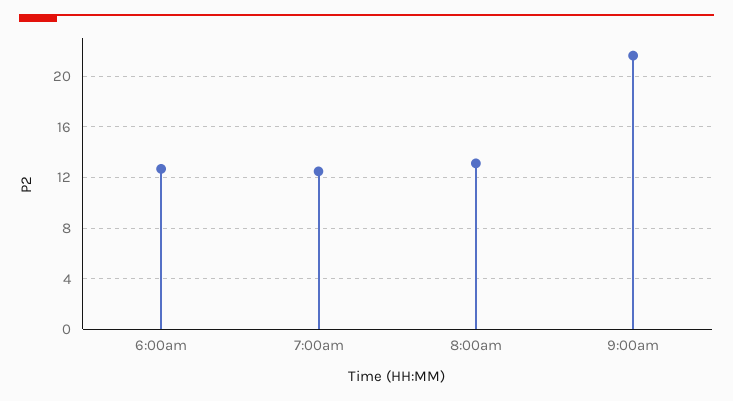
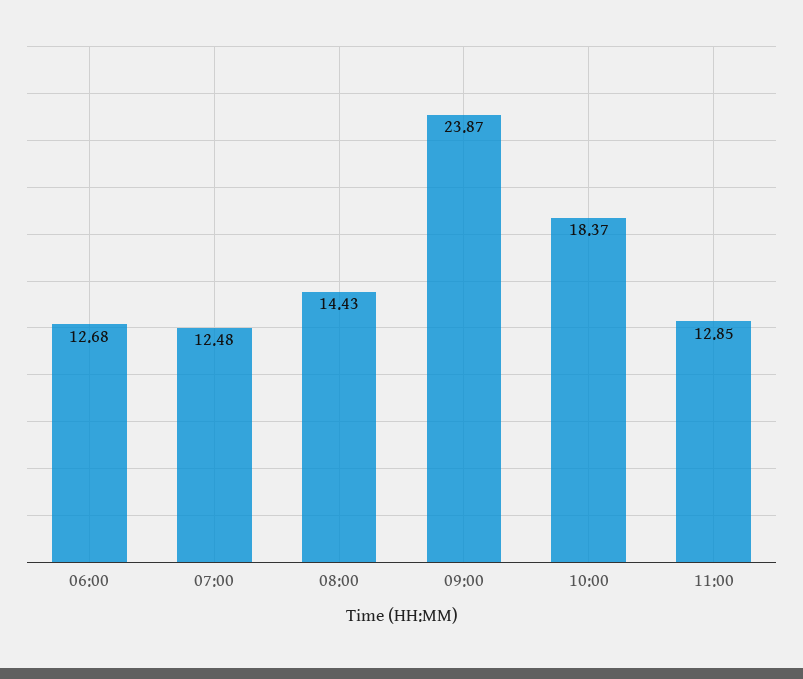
8:00am: 13 -> 14.43
9:00am: 21.5 -> 23.87
10:00: none -> 18.37
11:00: none -> 12.85

